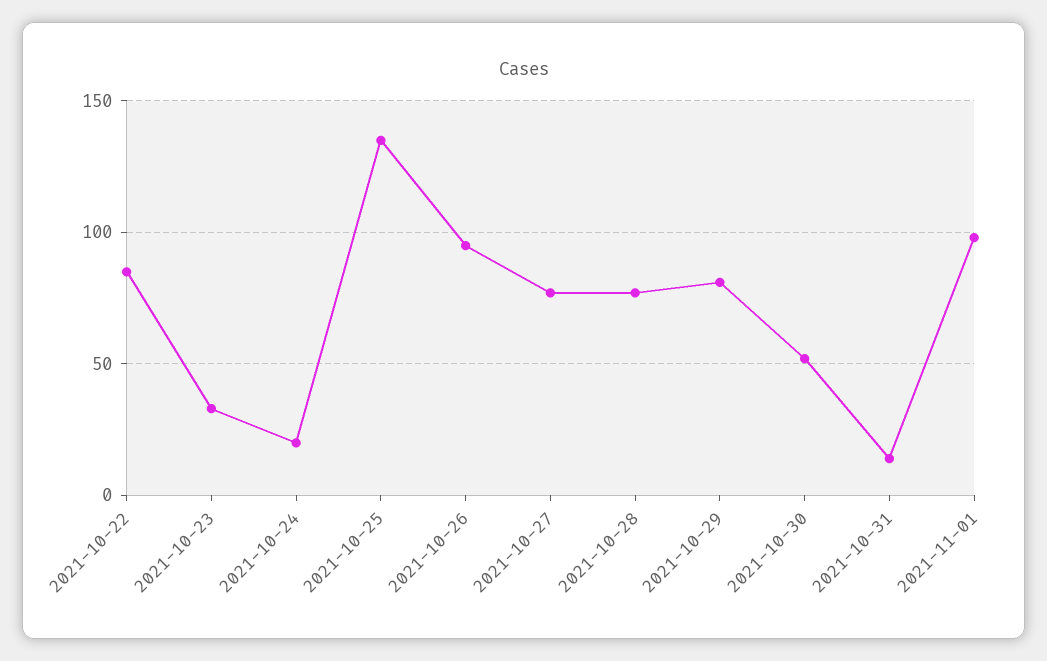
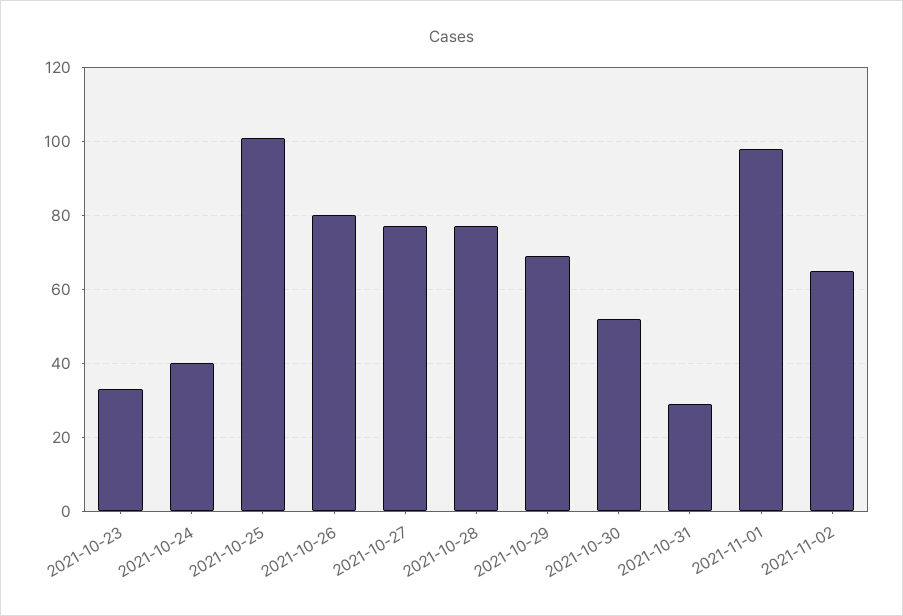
2021-10-22: 85 -> none
2021-10-24: 20 -> 40
2021-10-25: 135 -> 100
2021-10-26: 95 -> 80
2021-10-29: 80 -> 70
2021-10-31: 15 -> 30
2021-11-02: none -> 65

